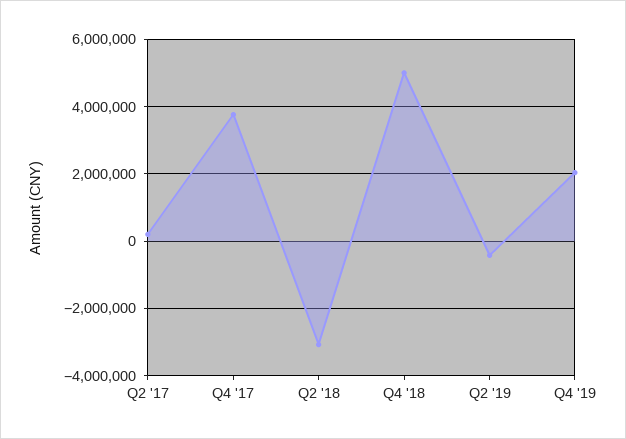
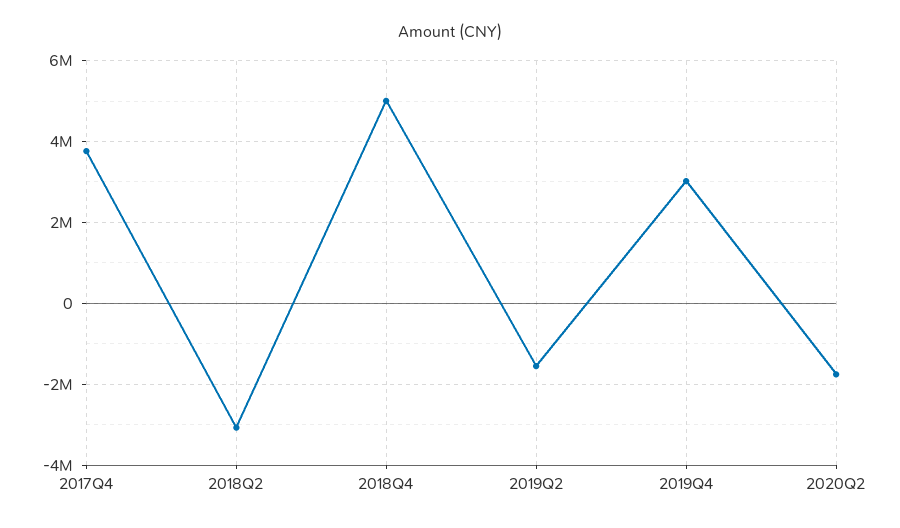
Q2 '17: 200000 -> none
Q2 '19: -400000 -> -1600000
Q4 '19: 2000000 -> 3000000
2020Q2: none -> -1800000

